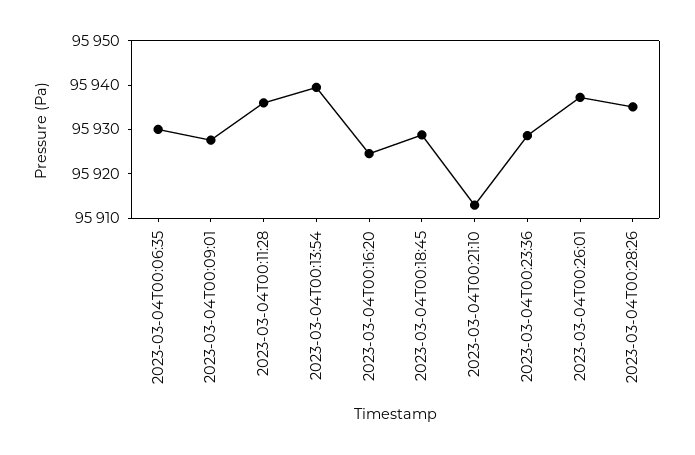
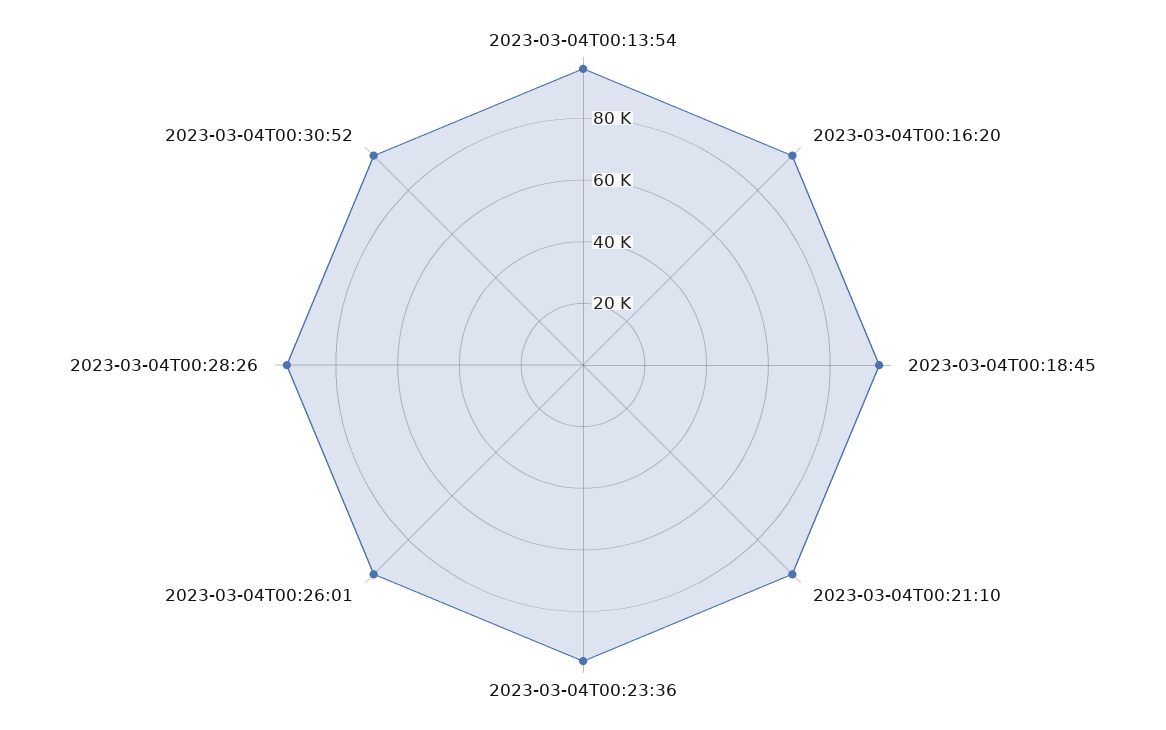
2023-03-04T00:06:35: 95930 -> none
2023-03-04T00:09:01: 95928 -> none
2023-03-04T00:11:28: 95936 -> none
2023-03-04T00:30:52: none -> 95000

